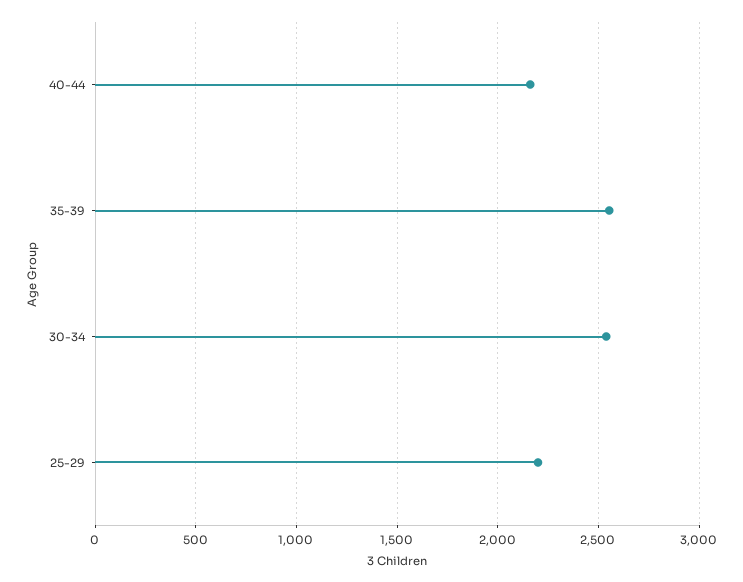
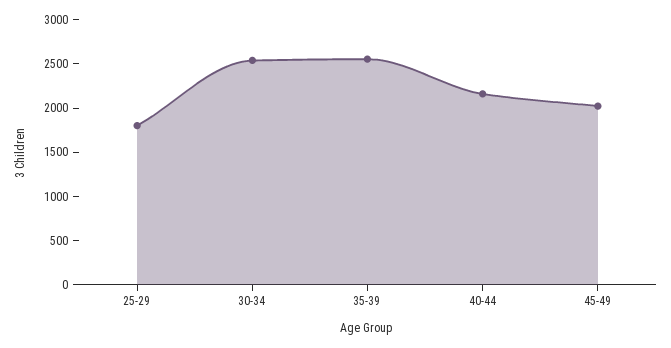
25-29: 2200 -> 1800
45-49: none -> 2000

